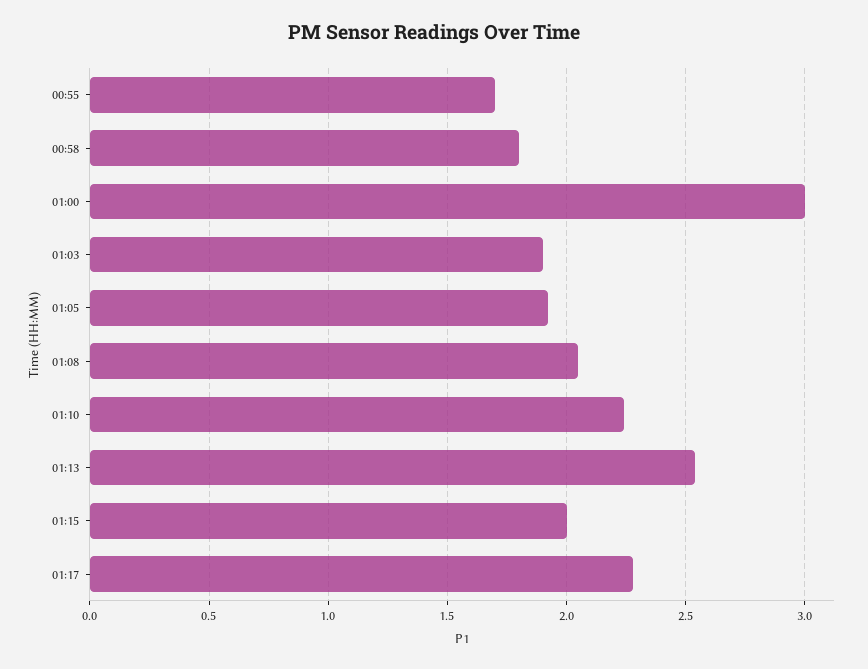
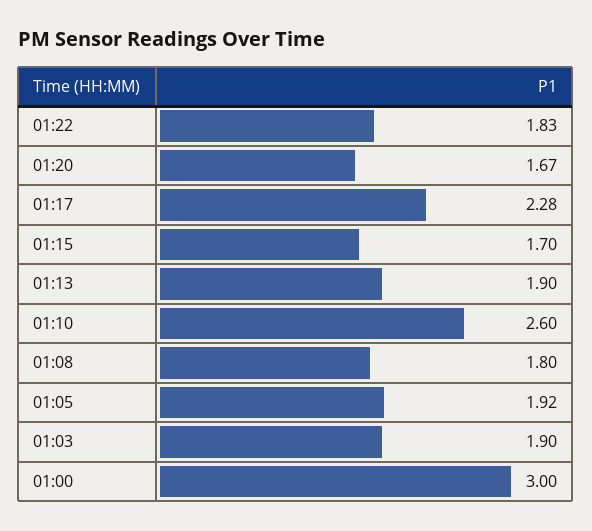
00:55: 1.7 -> none
00:58: 1.8 -> none
01:08: 2.05 -> 1.8
01:10: 2.25 -> 2.6
01:13: 2.55 -> 1.9
01:15: 2 -> 1.7
01:22: none -> 1.83
01:20: none -> 1.67

